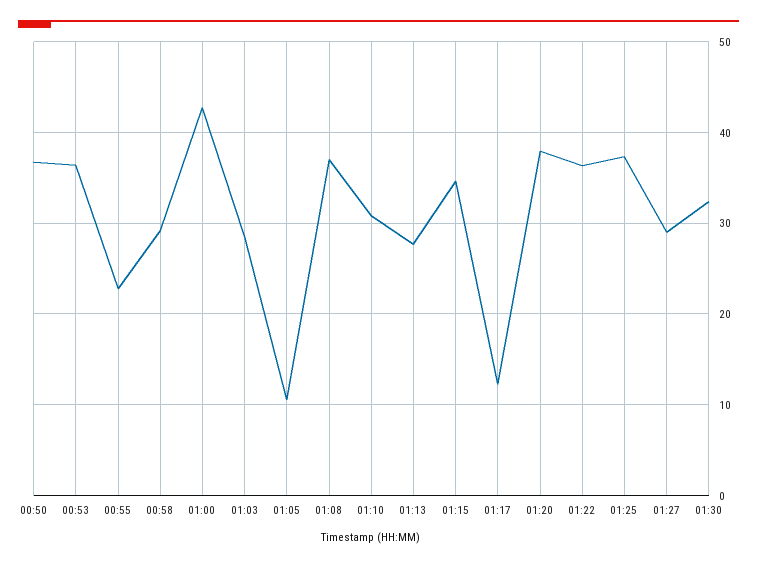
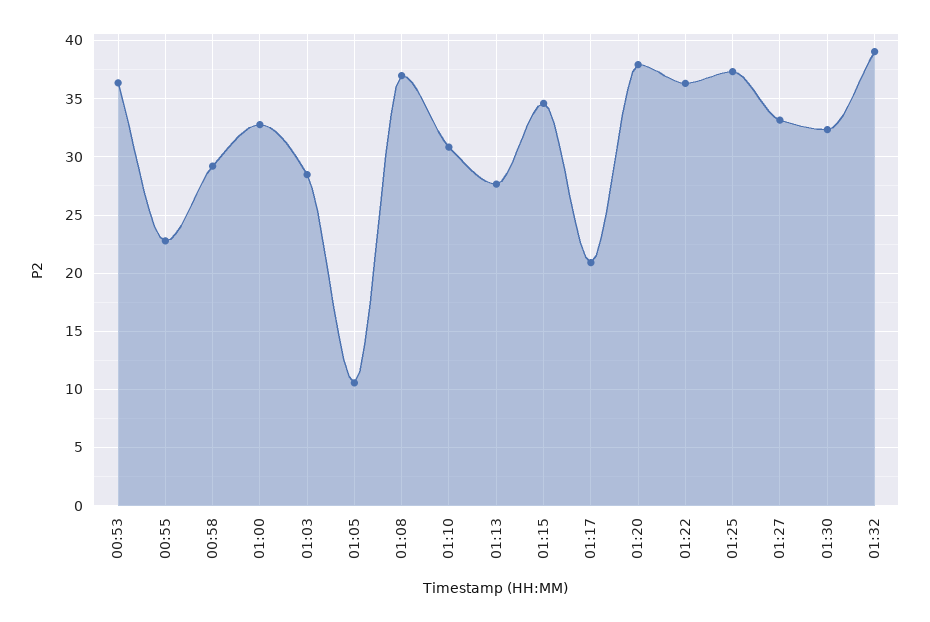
00:50: 37 -> none
01:00: 43 -> 33
01:17: 12 -> 21
01:27: 29 -> 33
01:32: none -> 39

